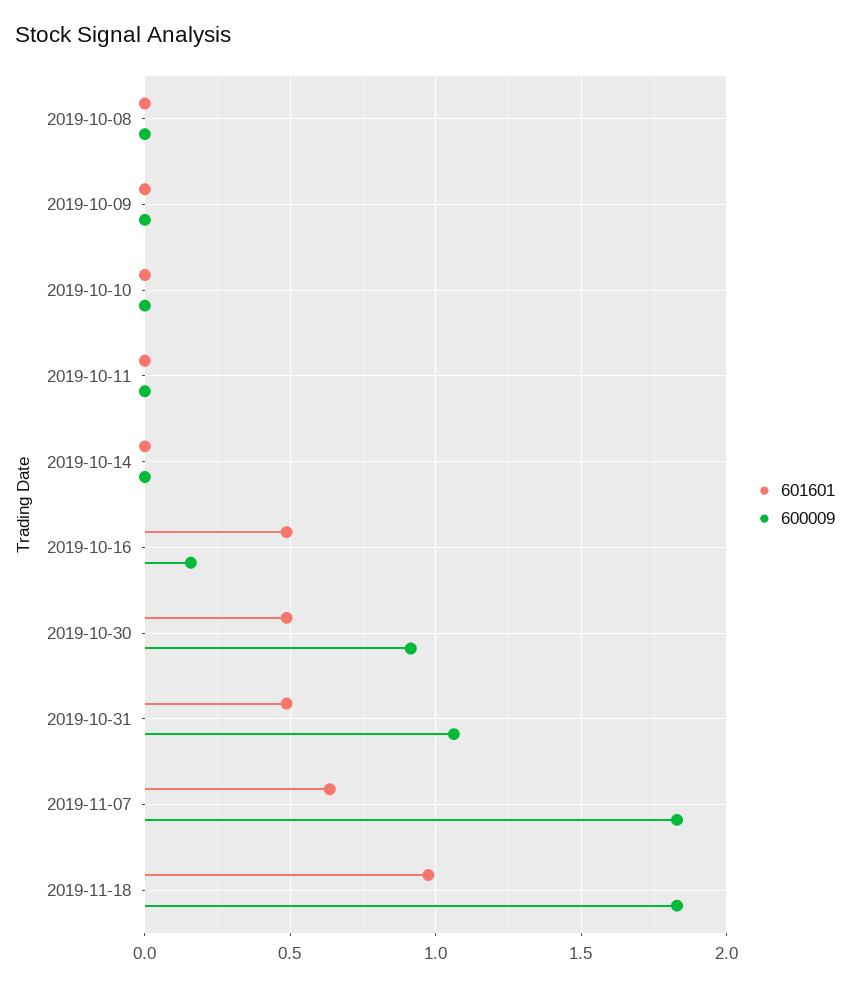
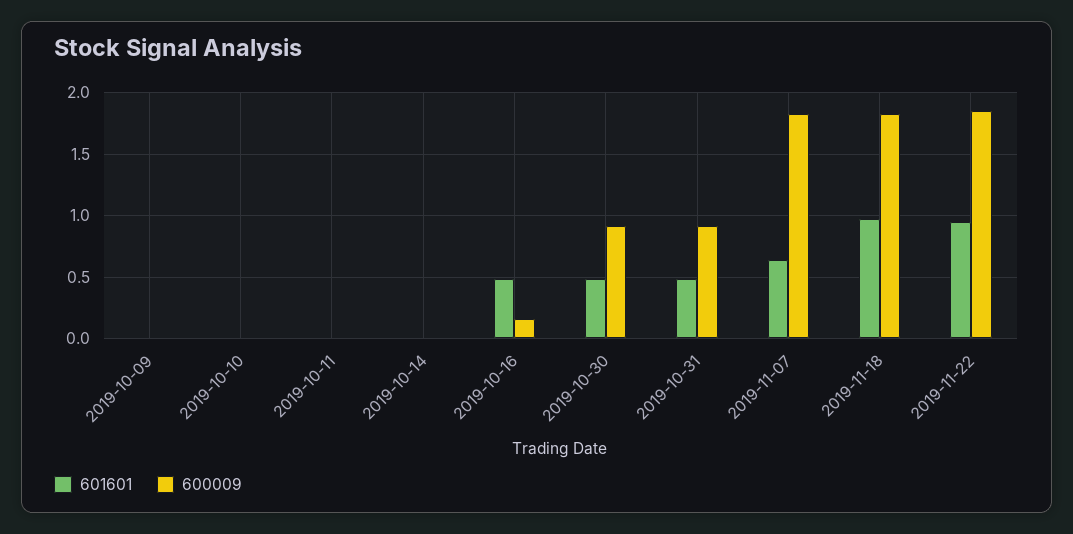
601601, 2019-10-08: 0 -> none
600009, 2019-10-08: 0 -> none
600009, 2019-10-31: 1.05 -> 0.9
601601, 2019-11-22: none -> 0.95
600009, 2019-11-22: none -> 1.85

